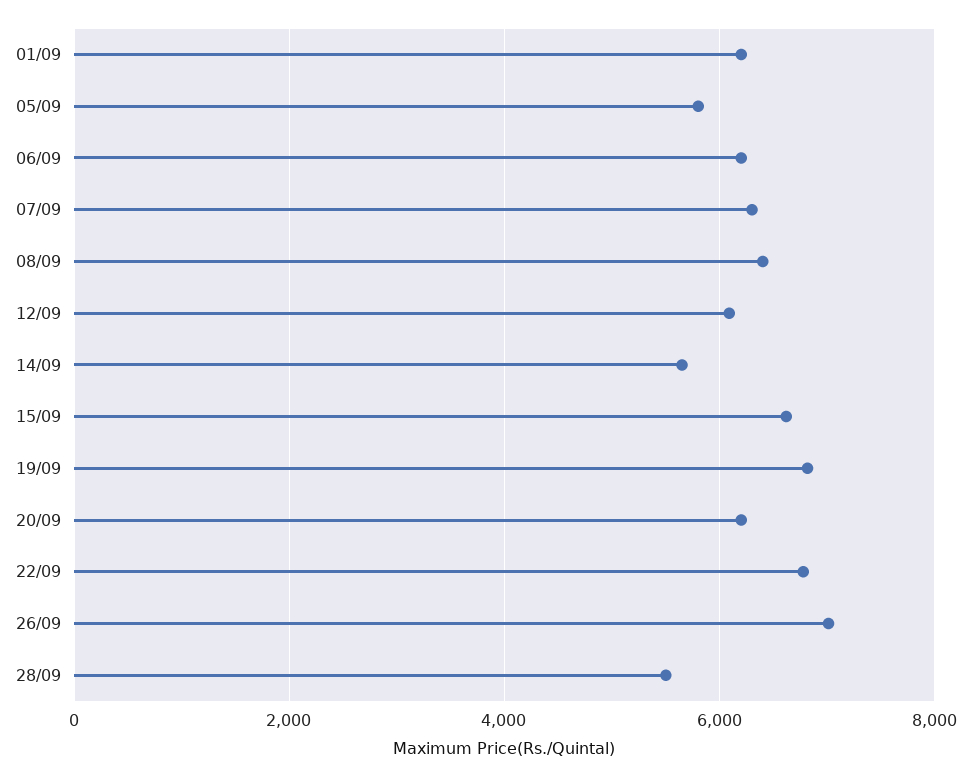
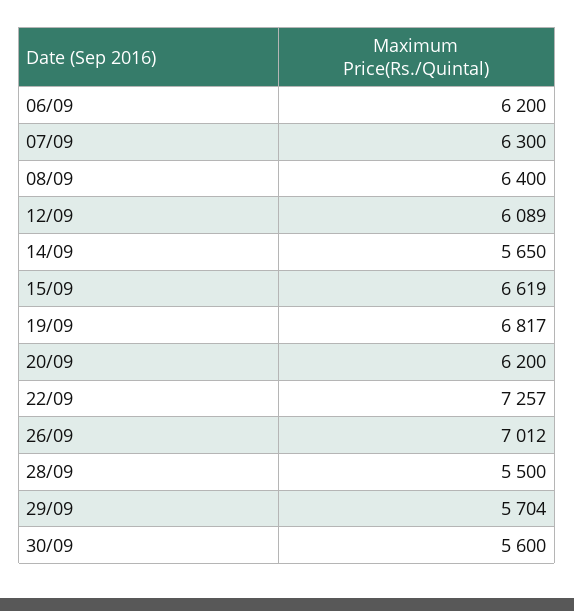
01/09: 6200 -> none
05/09: 5800 -> none
22/09: 6800 -> 7257
29/09: none -> 5704
30/09: none -> 5600

